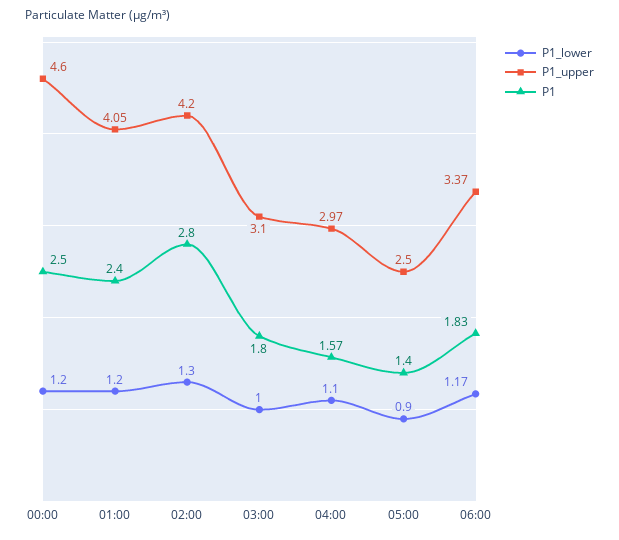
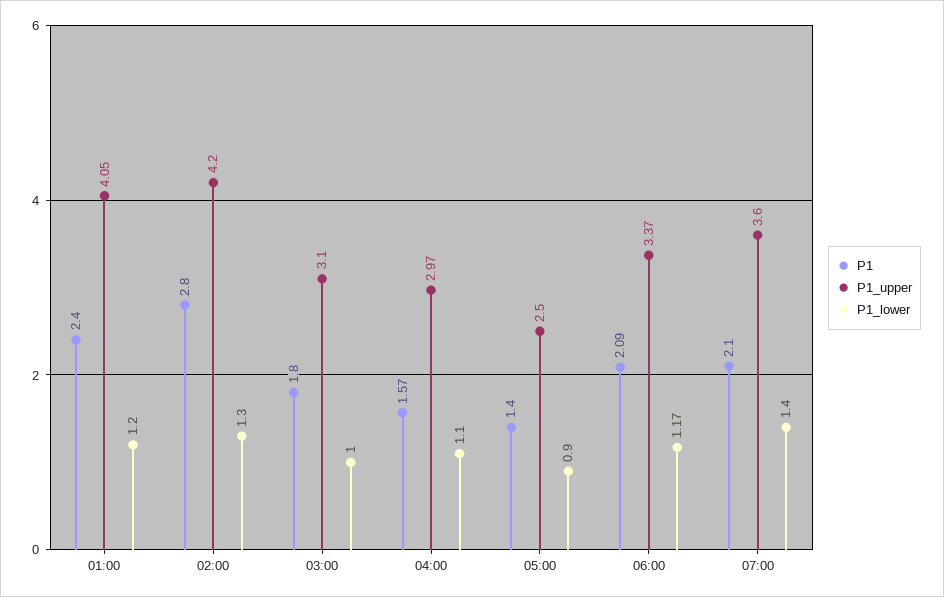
P1_lower, 00:00: 1.2 -> none
P1_upper, 00:00: 4.6 -> none
P1, 00:00: 2.5 -> none
P1, 06:00: 1.83 -> 2.09
P1, 07:00: none -> 2.1
P1_upper, 07:00: none -> 3.6
P1_lower, 07:00: none -> 1.4

